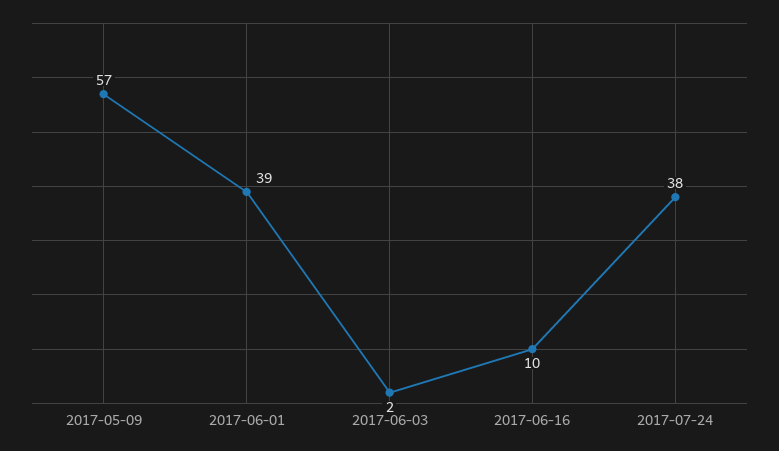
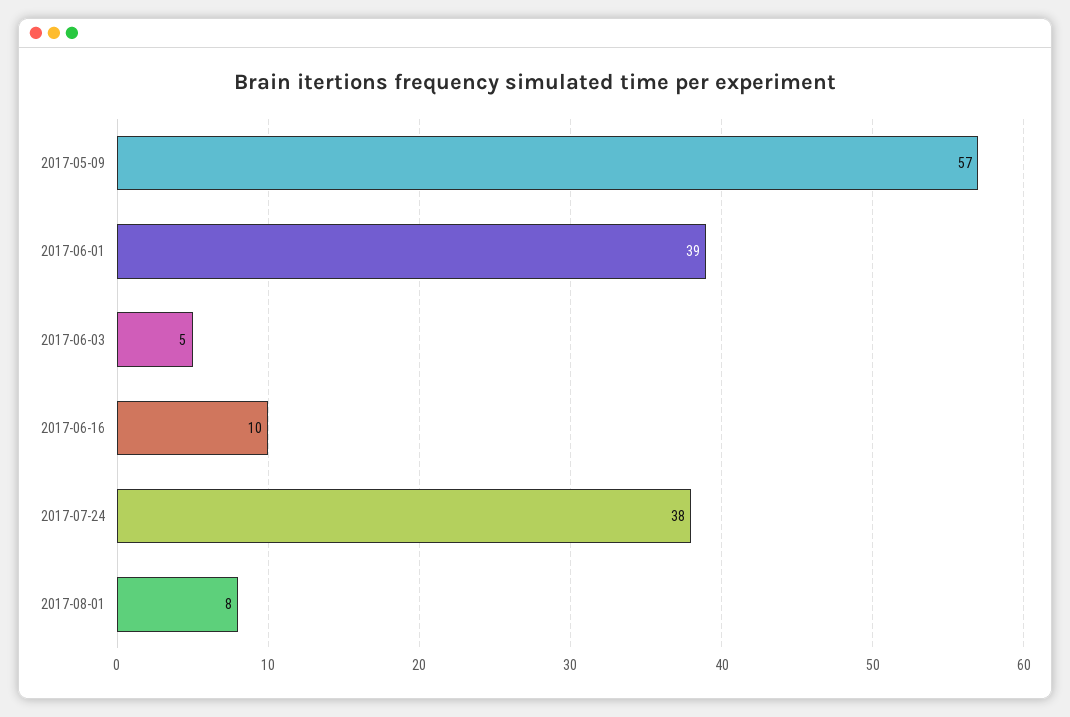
2017-06-03: 2 -> 5
2017-08-01: none -> 8

